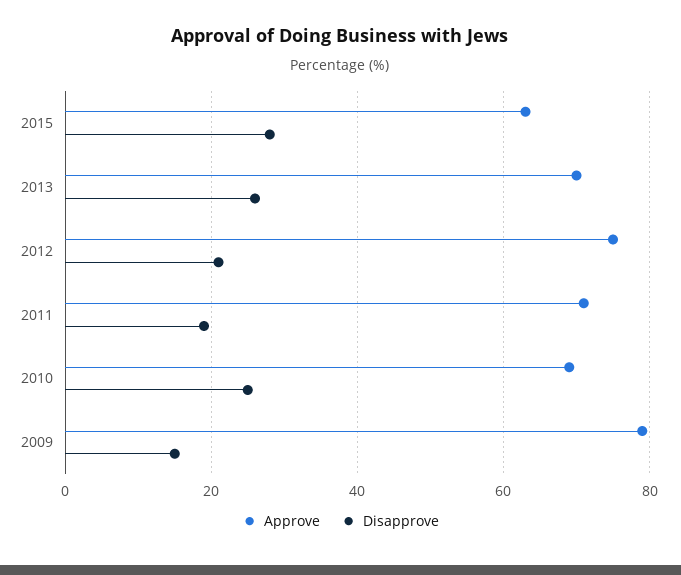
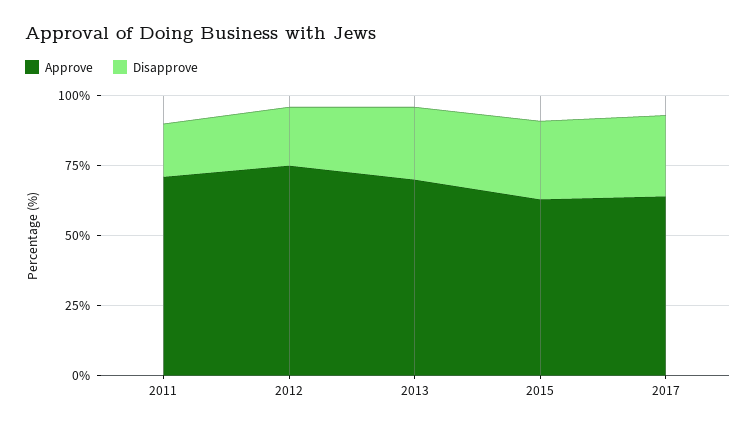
Approve, 2010: 70 -> none
Disapprove, 2010: 25 -> none
Approve, 2009: 80 -> none
Disapprove, 2009: 15 -> none
Approve, 2017: none -> 65
Disapprove, 2017: none -> 30

